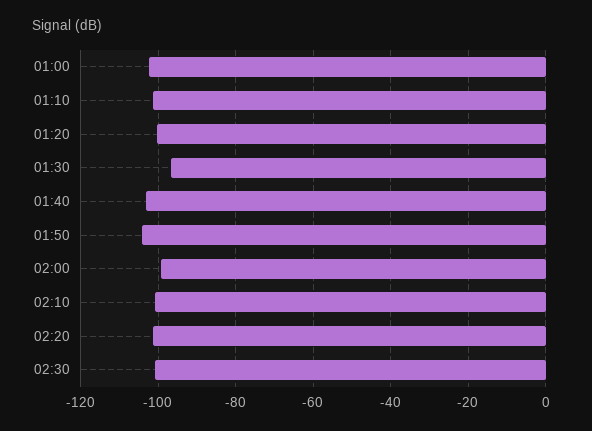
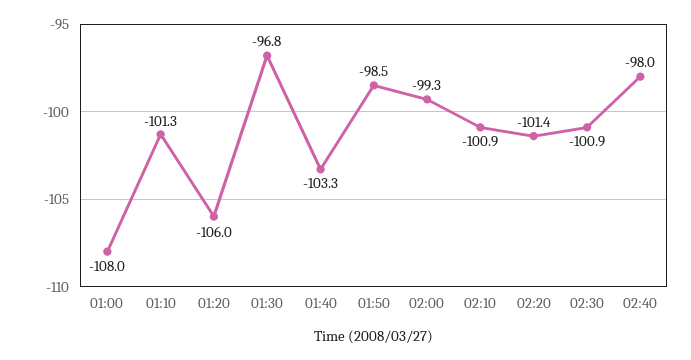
01:00: -102 -> -108
01:20: -100 -> -106
01:50: -104 -> -98.5
02:40: none -> -98

